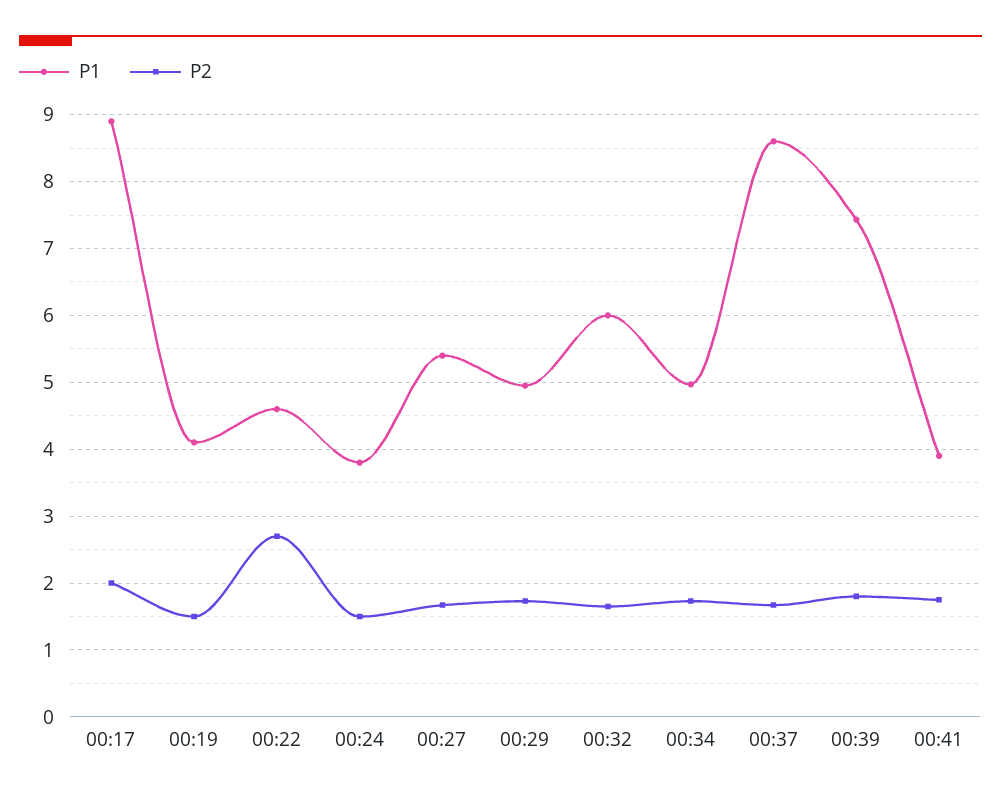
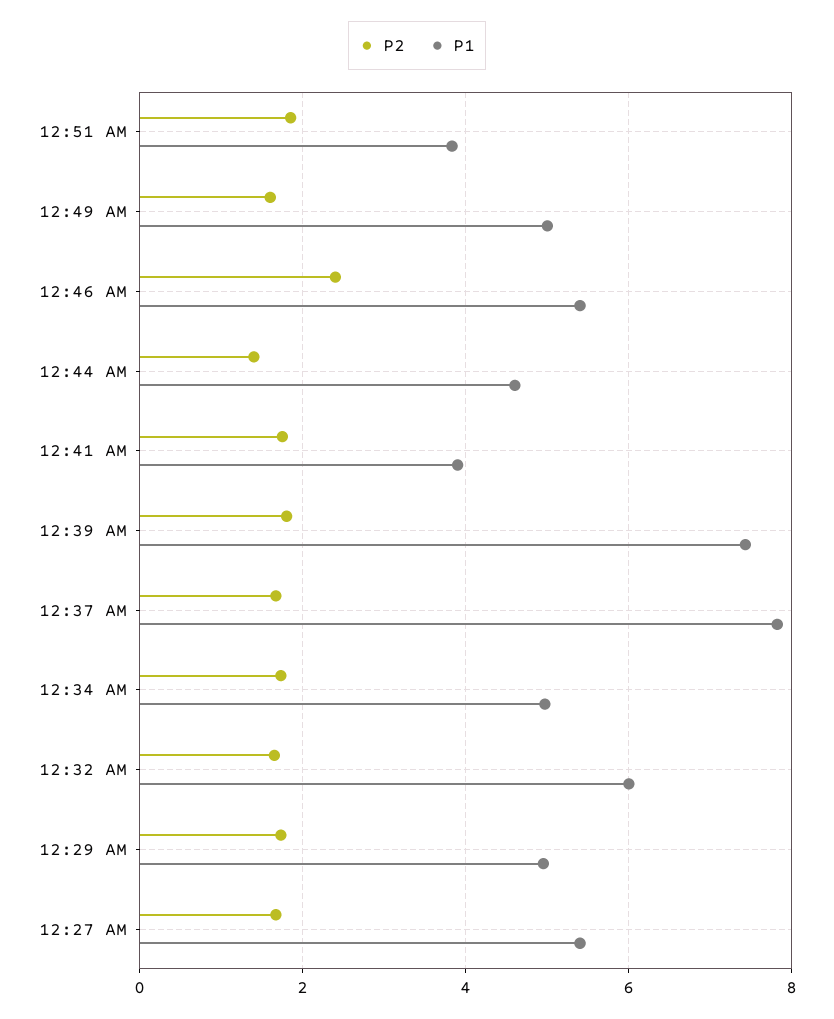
P1, 00:17: 8.9 -> none
P2, 00:17: 2 -> none
P1, 00:19: 4.1 -> none
P2, 00:19: 1.5 -> none
P1, 00:22: 4.6 -> none
P2, 00:22: 2.7 -> none
P1, 00:24: 3.8 -> none
P2, 00:24: 1.5 -> none
P1, 00:37: 8.6 -> 7.8
P2, 12:51 AM: none -> 1.8
P1, 12:51 AM: none -> 3.8
P2, 12:49 AM: none -> 1.6
P1, 12:49 AM: none -> 5
P2, 12:46 AM: none -> 2.4
P1, 12:46 AM: none -> 5.4
P2, 12:44 AM: none -> 1.4
P1, 12:44 AM: none -> 4.6

